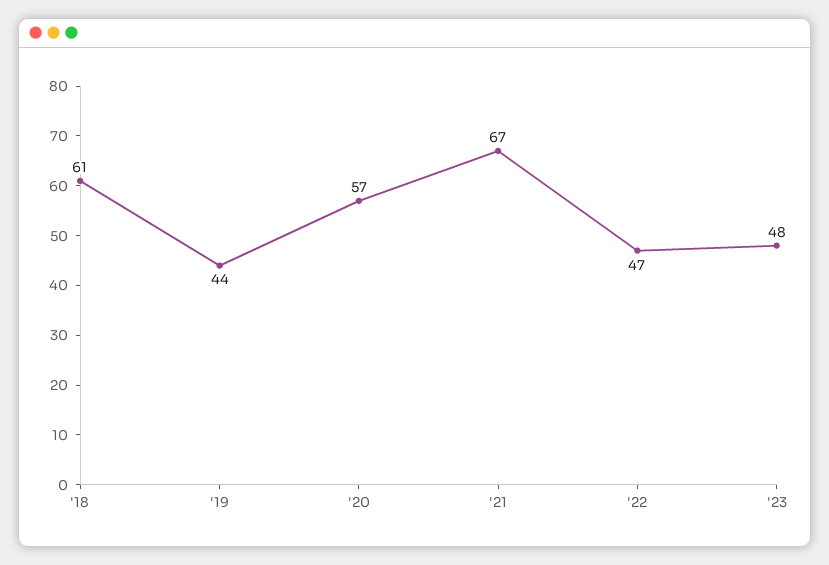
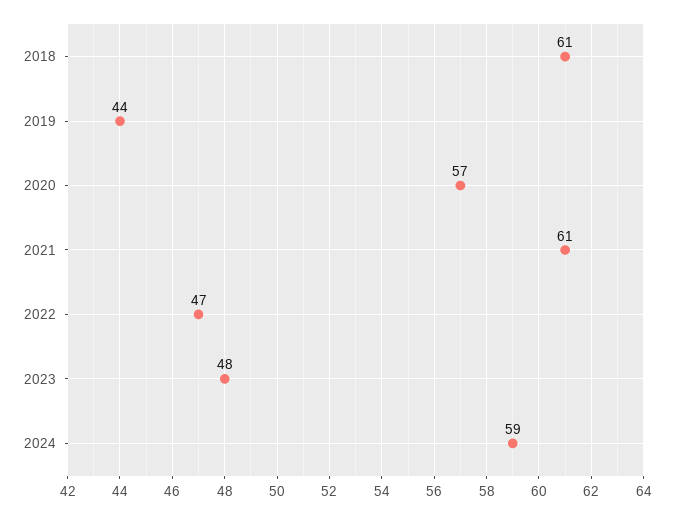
'21: 67 -> 61
2024: none -> 59

